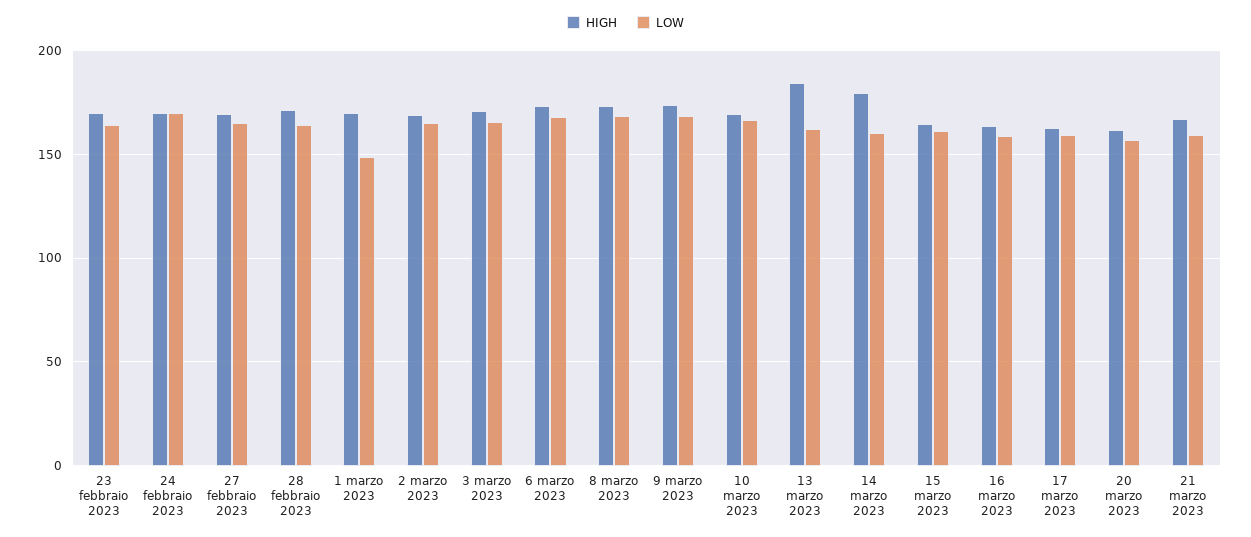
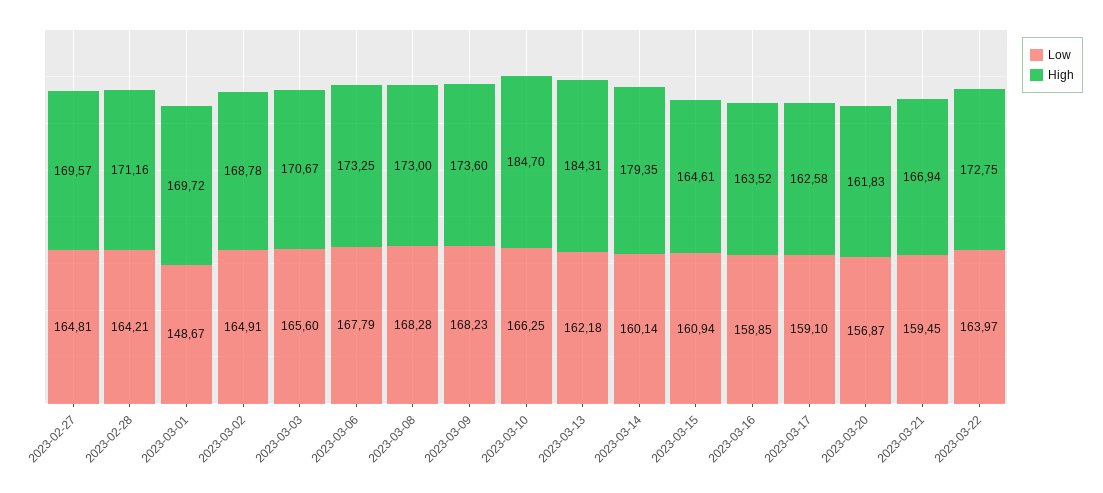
HIGH, 23 febbraio 2023: 170 -> none
LOW, 23 febbraio 2023: 165 -> none
HIGH, 24 febbraio 2023: 170 -> none
LOW, 24 febbraio 2023: 170 -> none
HIGH, 10 marzo 2023: 170 -> 184.7
LOW, 2023-03-22: none -> 163.97
HIGH, 2023-03-22: none -> 172.75

